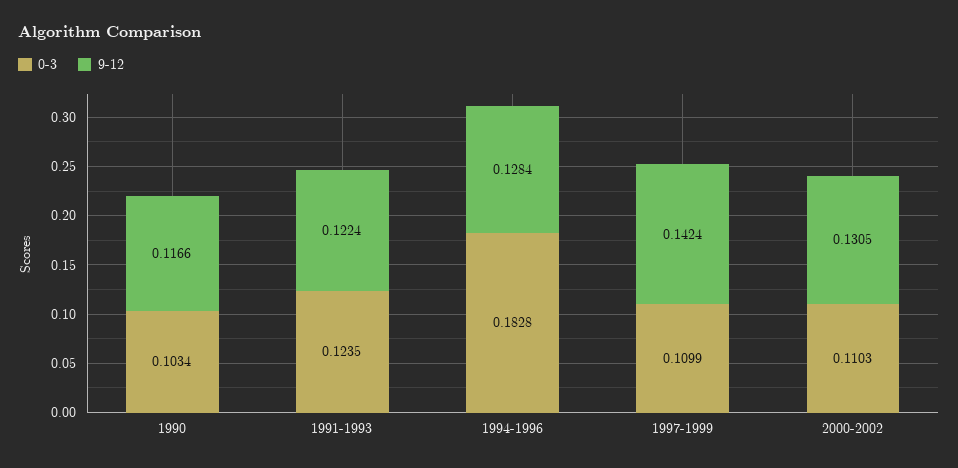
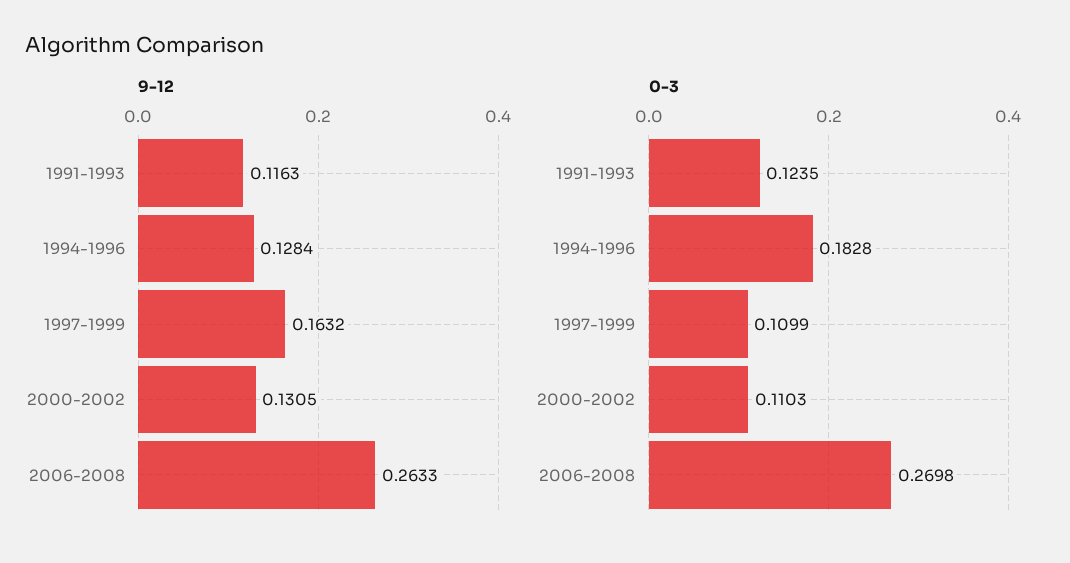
0-3, 1990: 0.1034 -> none
9-12, 1990: 0.1166 -> none
9-12, 1991-1993: 0.1224 -> 0.1163
9-12, 1997-1999: 0.1424 -> 0.1632
9-12, 2006-2008: none -> 0.2633
0-3, 2006-2008: none -> 0.2698

